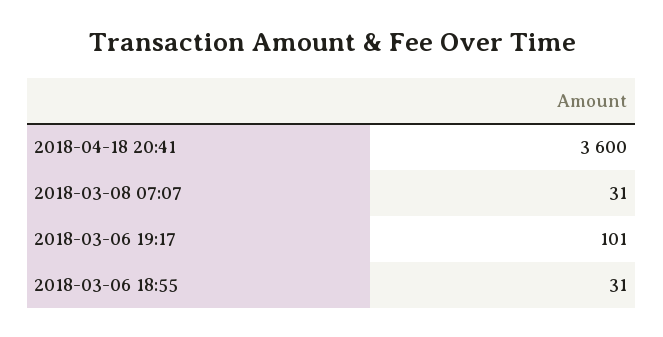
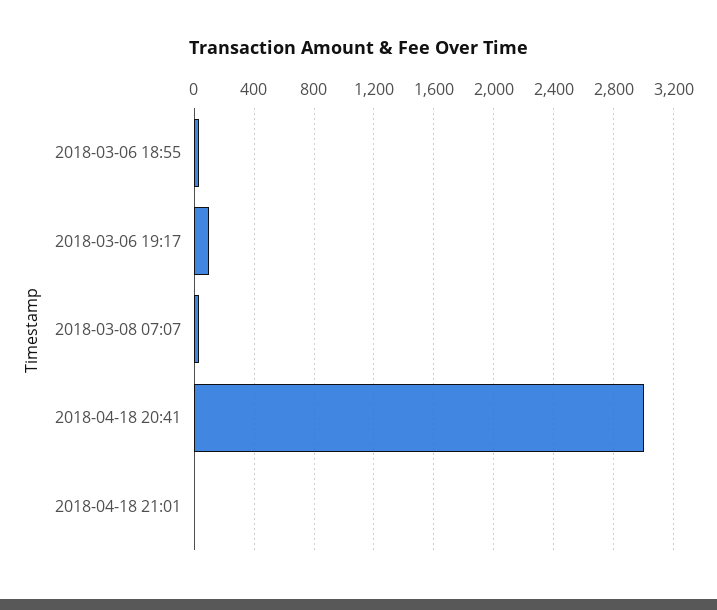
2018-04-18 20:41: 3600 -> 3000
2018-04-18 21:01: none -> 0

